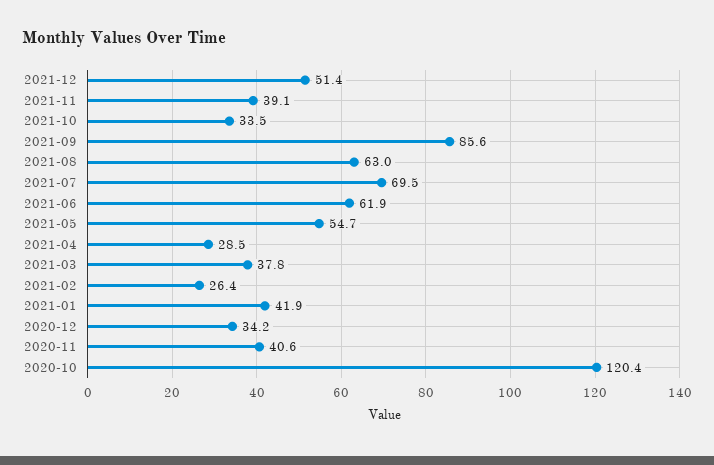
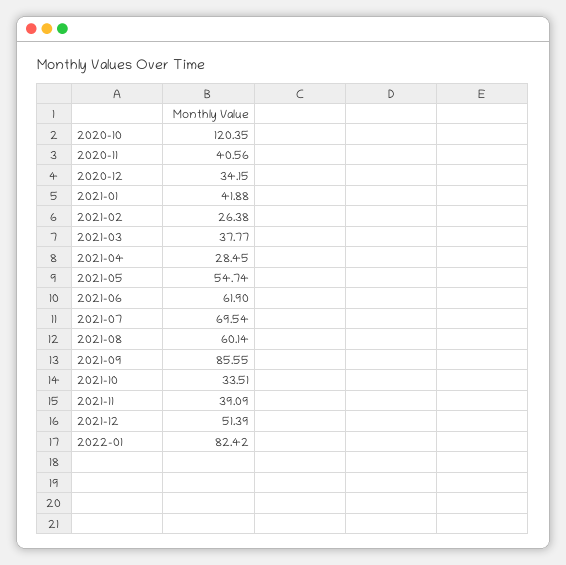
2021-08: 63 -> 60.14
2022-01: none -> 82.42

